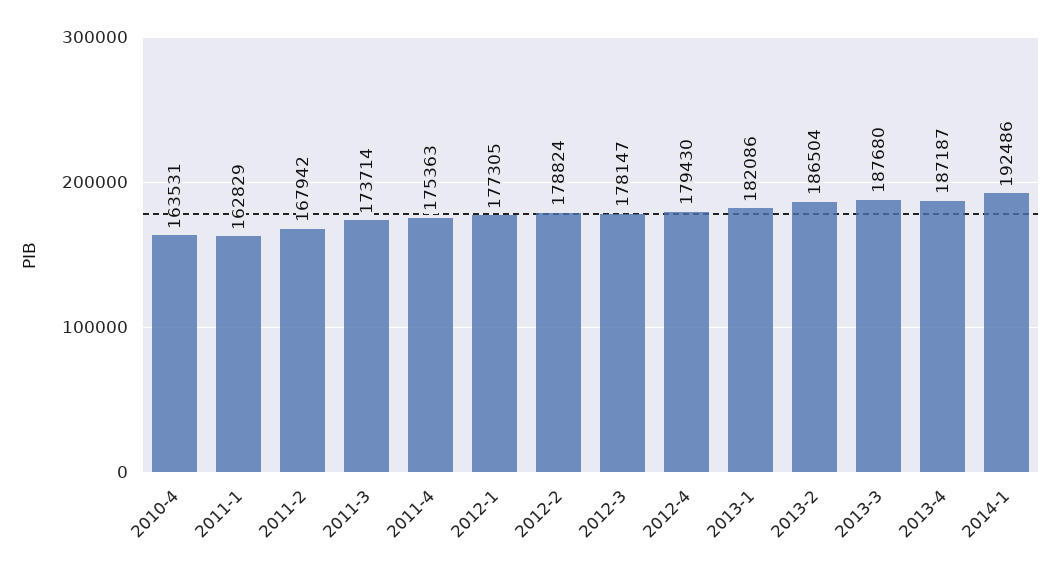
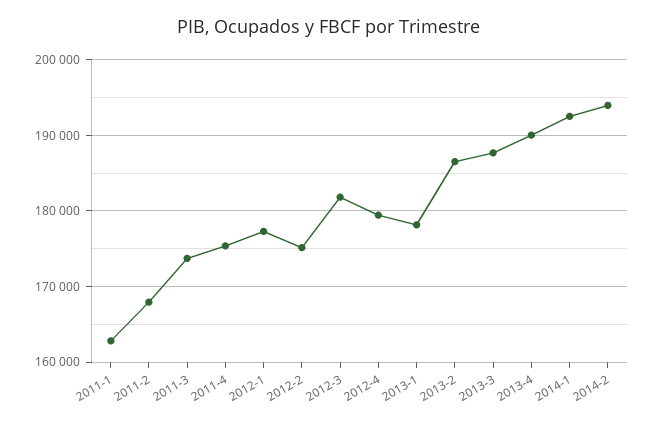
2010-4: 163531 -> none
2012-2: 178824 -> 175000
2012-3: 178147 -> 182000
2013-1: 182086 -> 178000
2013-4: 187187 -> 190000
2014-2: none -> 194000

